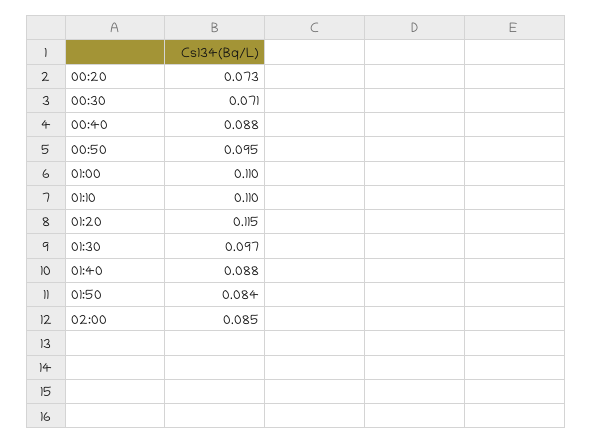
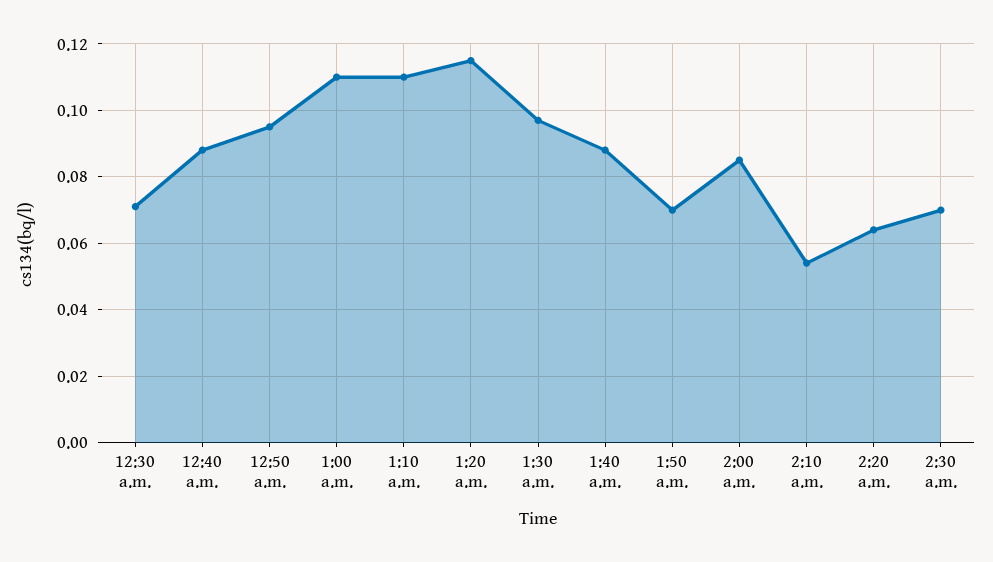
00:20: 0.073 -> none
01:50: 0.084 -> 0.07
2:10 a.m.: none -> 0.055
2:20 a.m.: none -> 0.065
2:30 a.m.: none -> 0.07

